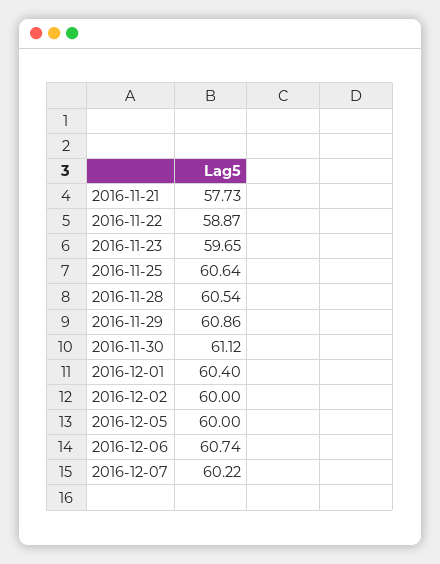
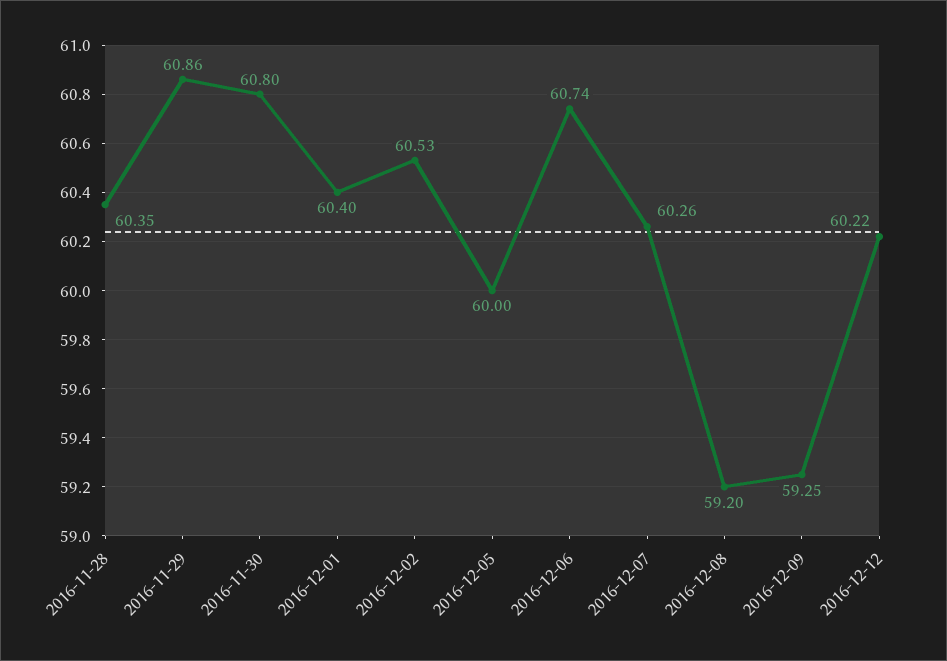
2016-11-21: 57.73 -> none
2016-11-22: 58.87 -> none
2016-11-23: 59.65 -> none
2016-11-25: 60.64 -> none
2016-11-28: 60.54 -> 60.35
2016-11-30: 61.12 -> 60.8
2016-12-02: 60 -> 60.53
2016-12-07: 60.22 -> 60.26
2016-12-08: none -> 59.2
2016-12-09: none -> 59.25
2016-12-12: none -> 60.22

